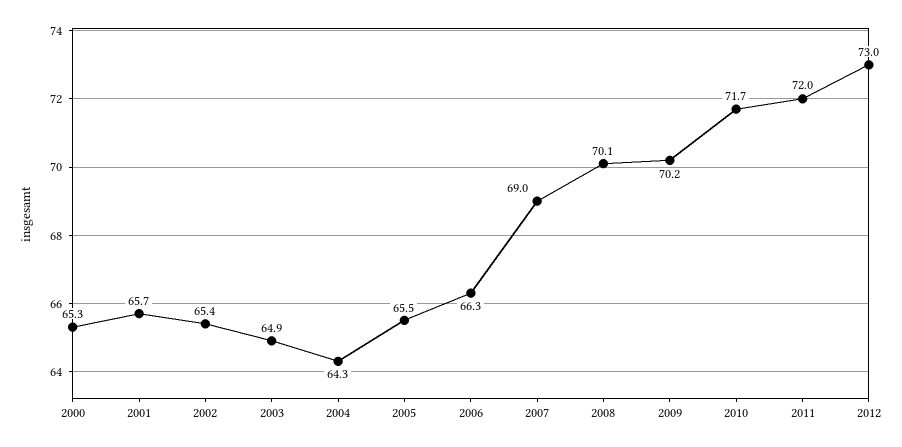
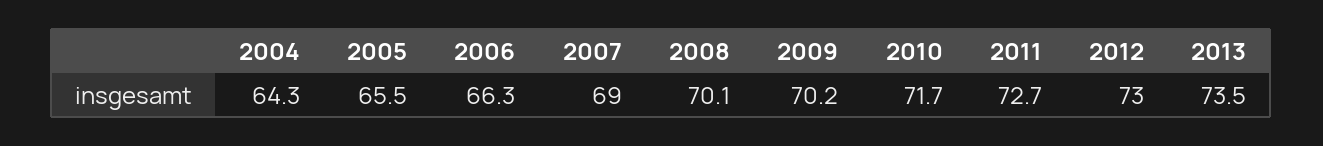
2000: 65.3 -> none
2001: 65.7 -> none
2002: 65.4 -> none
2003: 64.9 -> none
2011: 72 -> 72.7
2013: none -> 73.5

